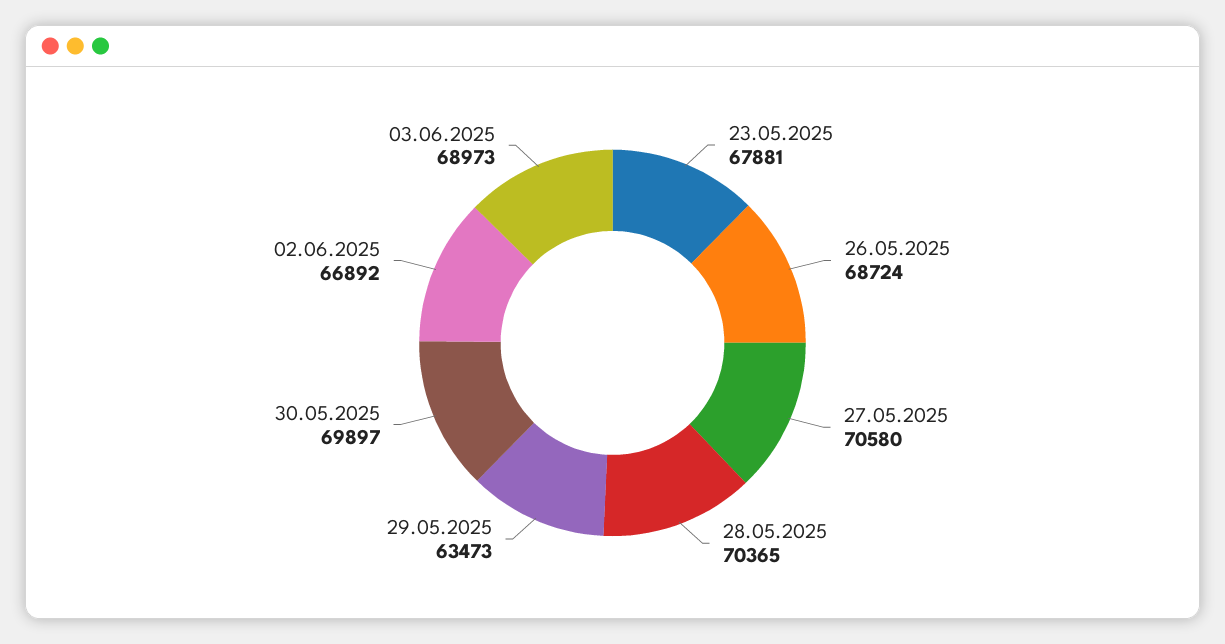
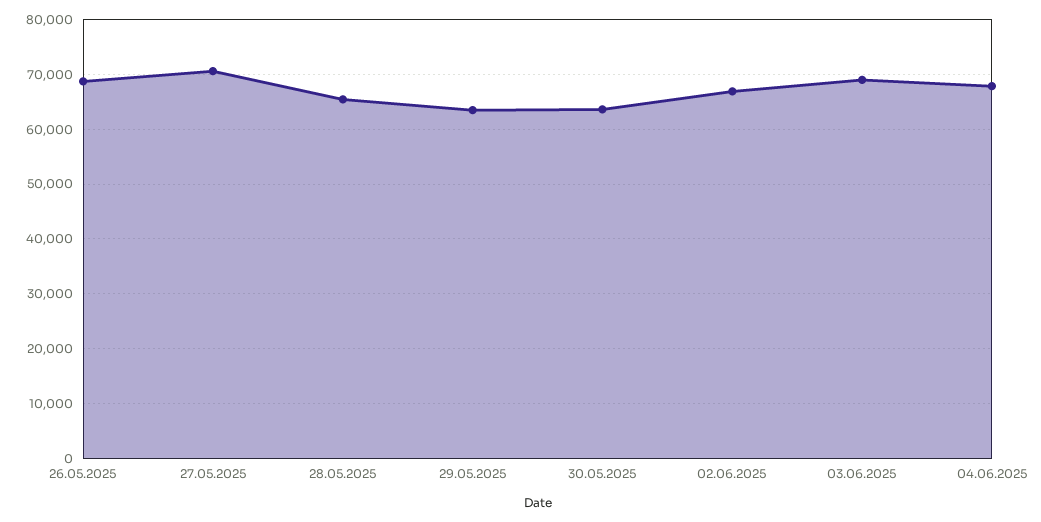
23.05.2025: 67881 -> none
28.05.2025: 70365 -> 66000
30.05.2025: 69897 -> 64000
04.06.2025: none -> 68000

